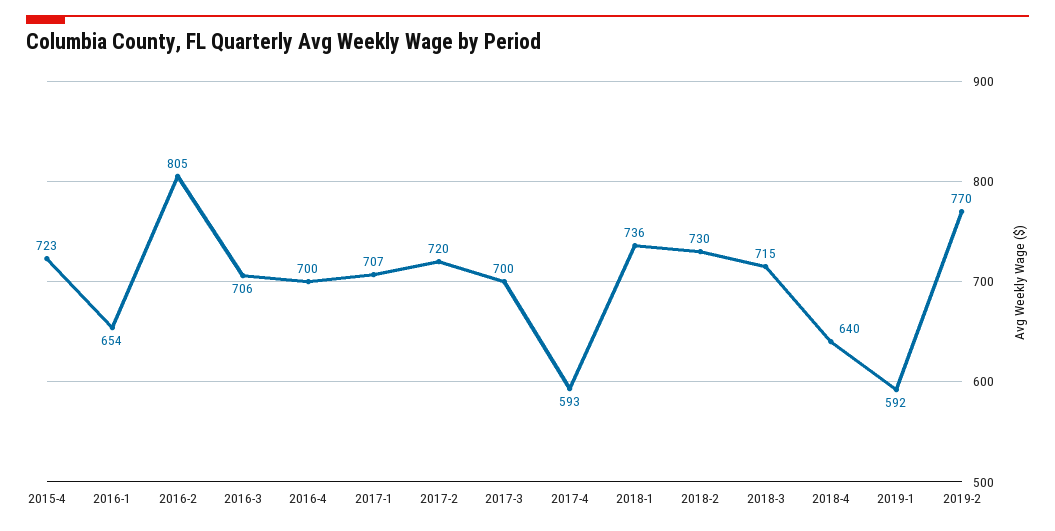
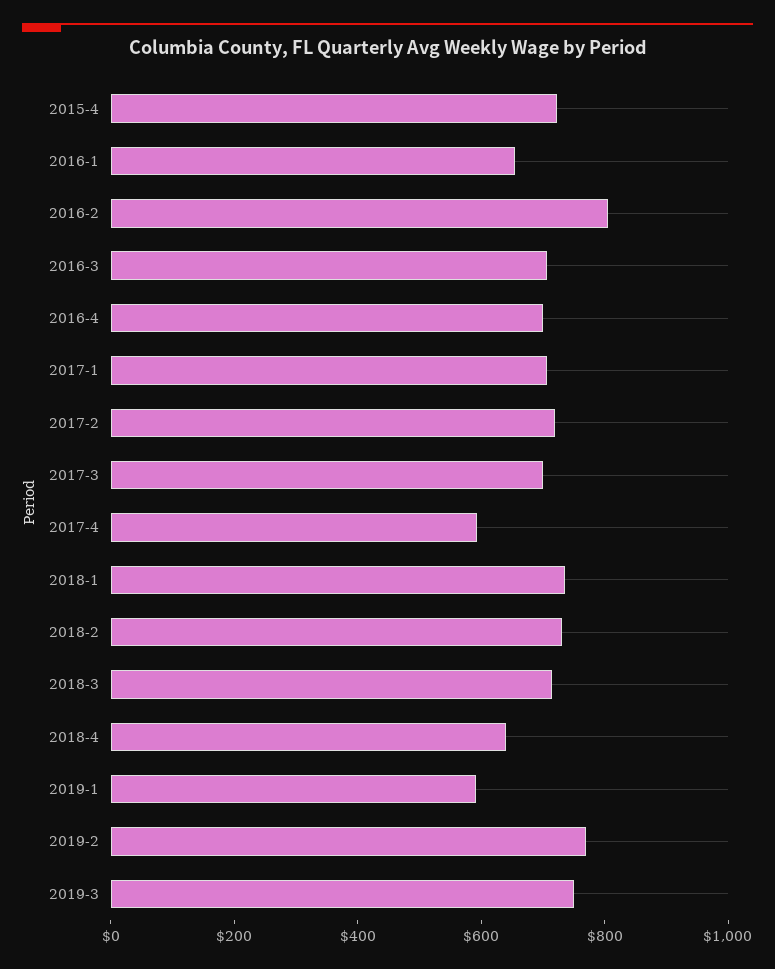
2019-3: none -> 750

